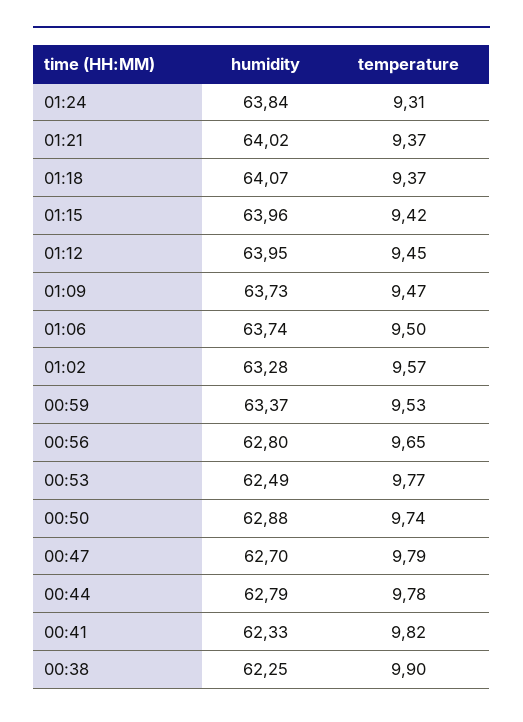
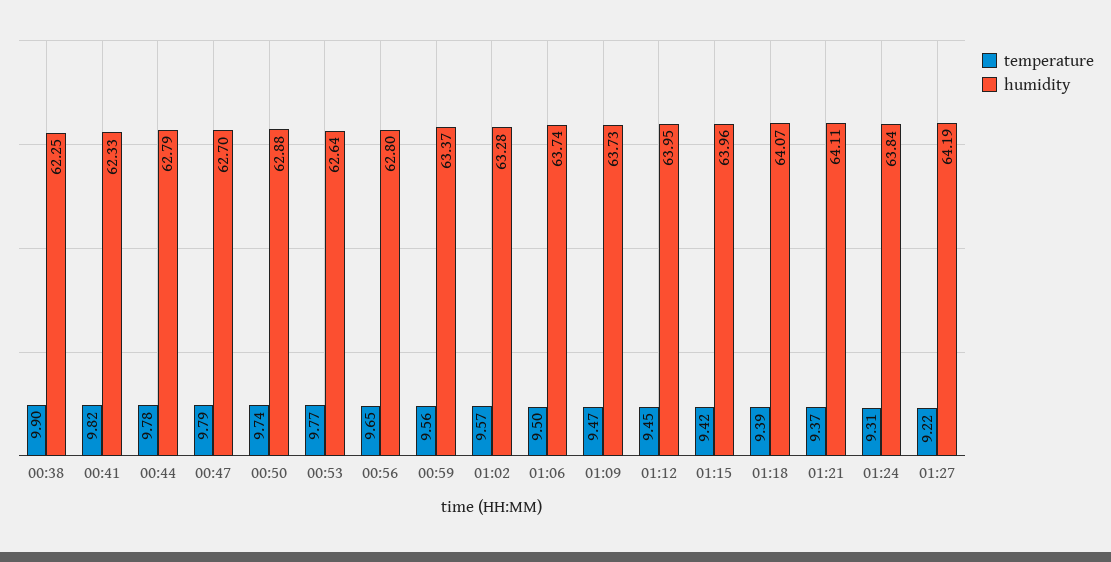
humidity, 01:21: 64.02 -> 64.11
temperature, 01:18: 9.37 -> 9.39
temperature, 00:59: 9.53 -> 9.56
humidity, 00:53: 62.49 -> 62.64
temperature, 01:27: none -> 9.22
humidity, 01:27: none -> 64.19

